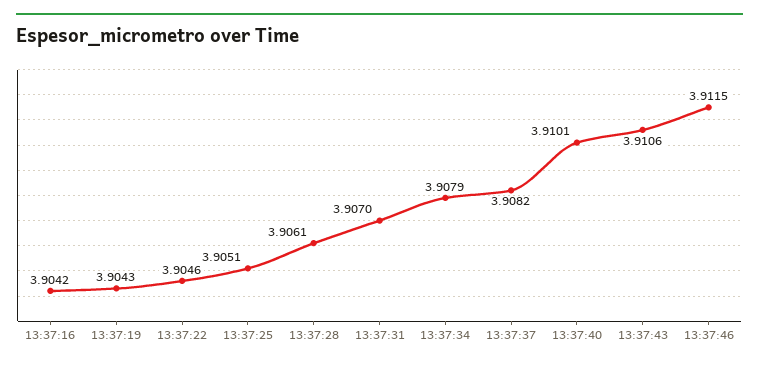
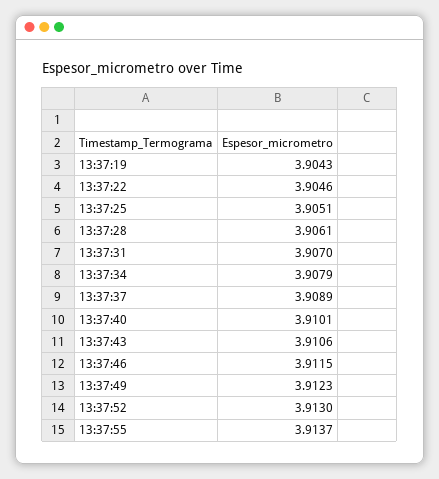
13:37:16: 3.9042 -> none
13:37:37: 3.9082 -> 3.9089
13:37:49: none -> 3.9123
13:37:52: none -> 3.913
13:37:55: none -> 3.9137

